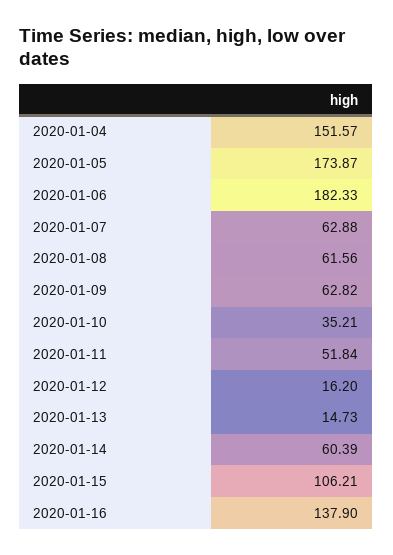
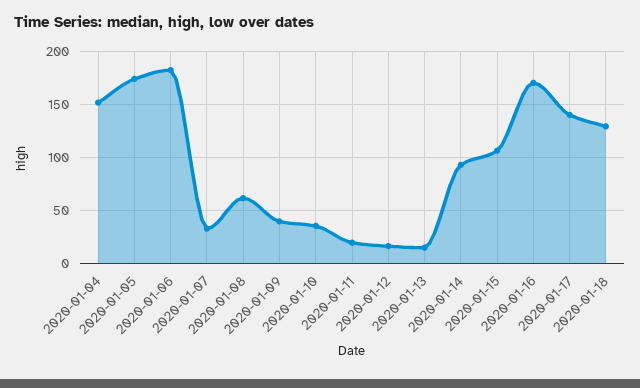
2020-01-07: 62.88 -> 30
2020-01-09: 62.82 -> 40
2020-01-11: 51.84 -> 20
2020-01-14: 60.39 -> 90
2020-01-16: 137.9 -> 170
2020-01-17: none -> 140
2020-01-18: none -> 130

